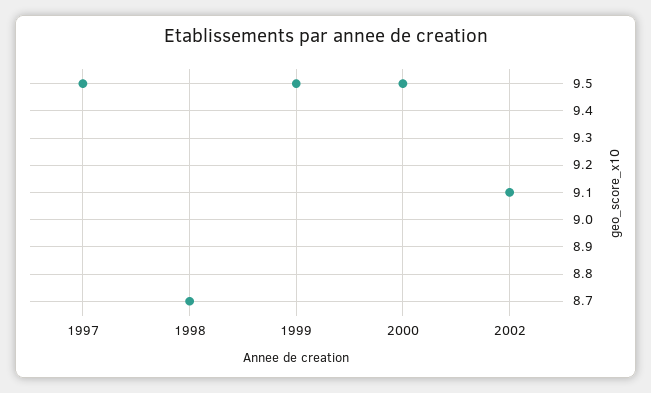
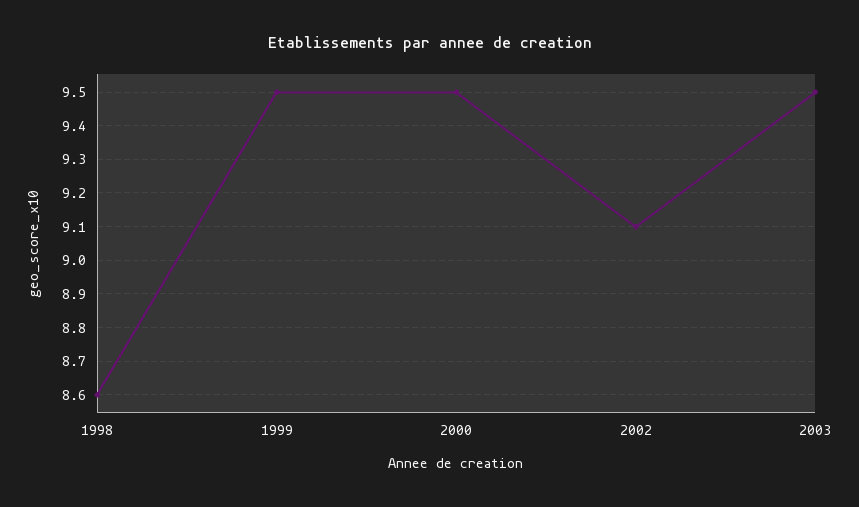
1997: 9.5 -> none
1998: 8.7 -> 8.6
2003: none -> 9.5

